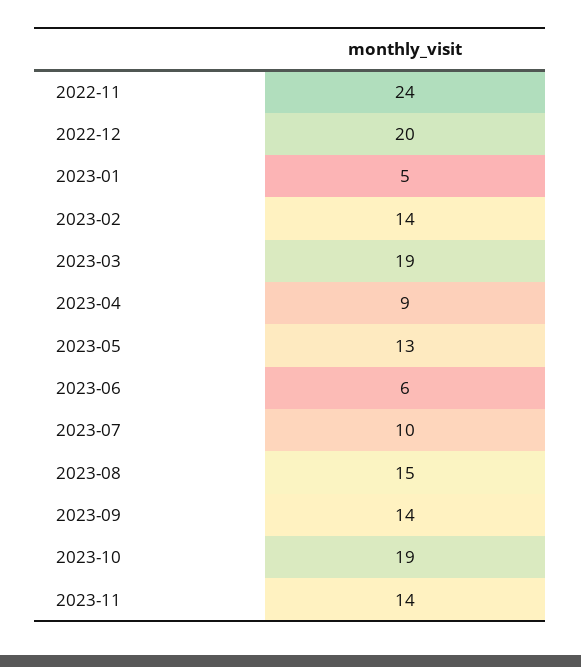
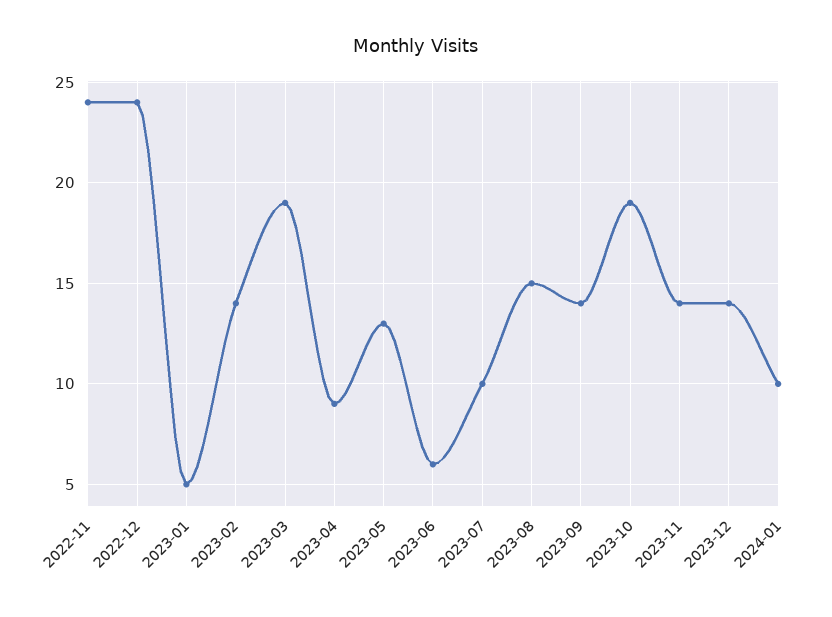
2022-12: 20 -> 24
2023-12: none -> 14
2024-01: none -> 10

